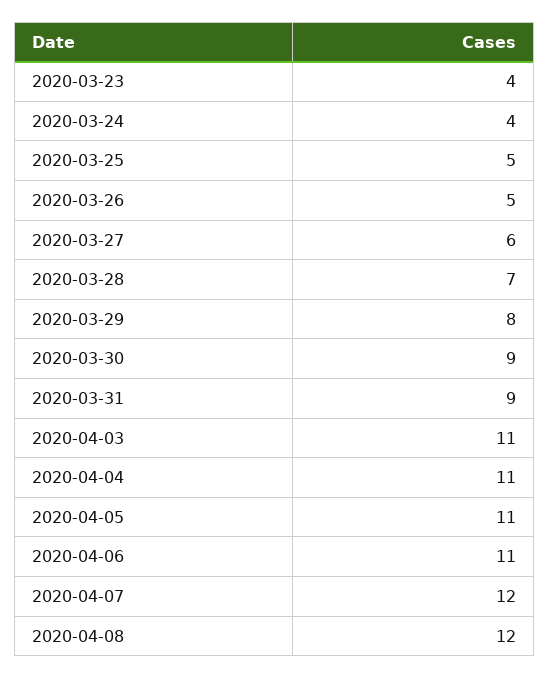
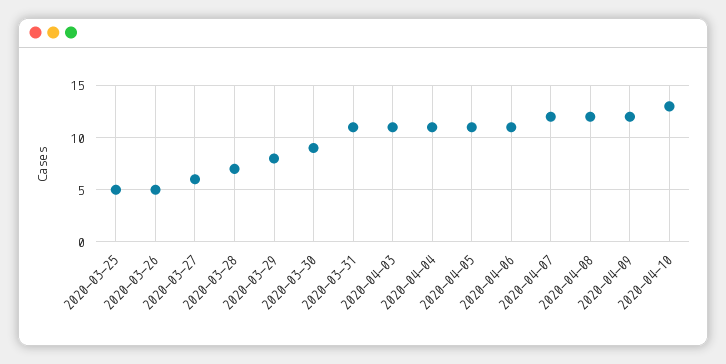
2020-03-23: 4 -> none
2020-03-24: 4 -> none
2020-03-31: 9 -> 11
2020-04-09: none -> 12
2020-04-10: none -> 13

